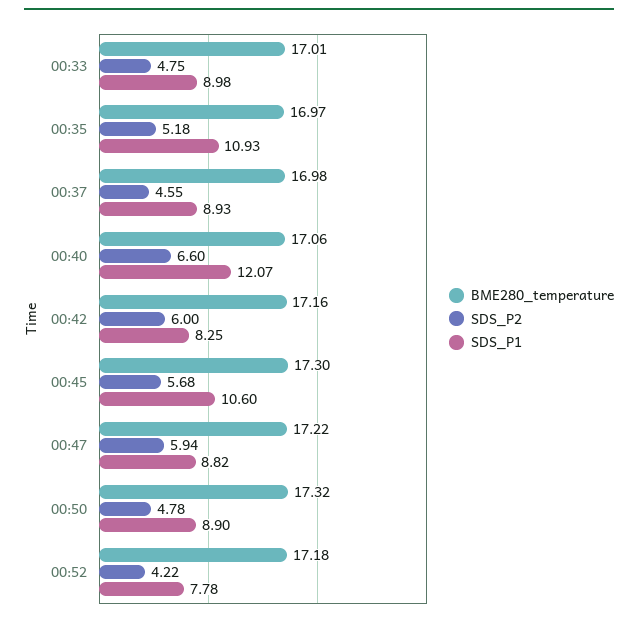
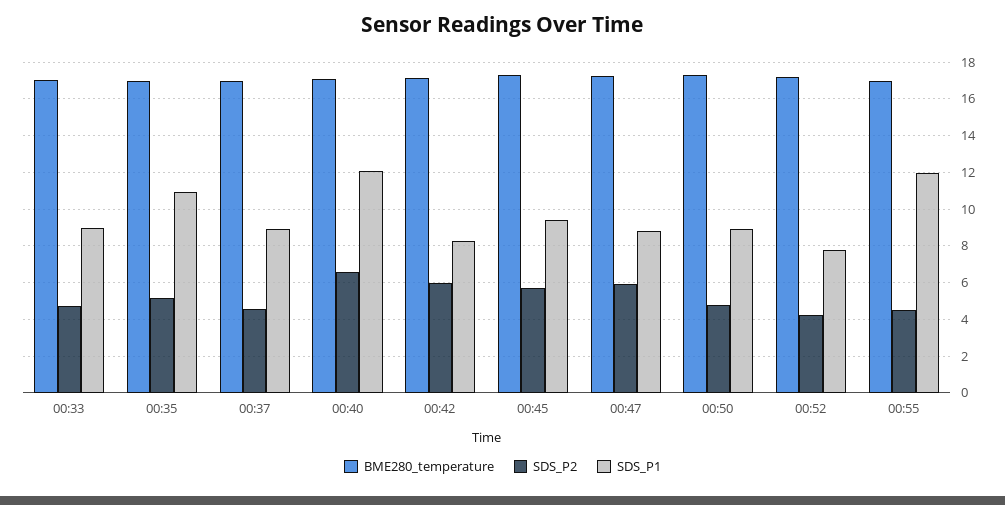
SDS_P1, 00:45: 10.6 -> 9.5
BME280_temperature, 00:55: none -> 17
SDS_P2, 00:55: none -> 4.5
SDS_P1, 00:55: none -> 12

